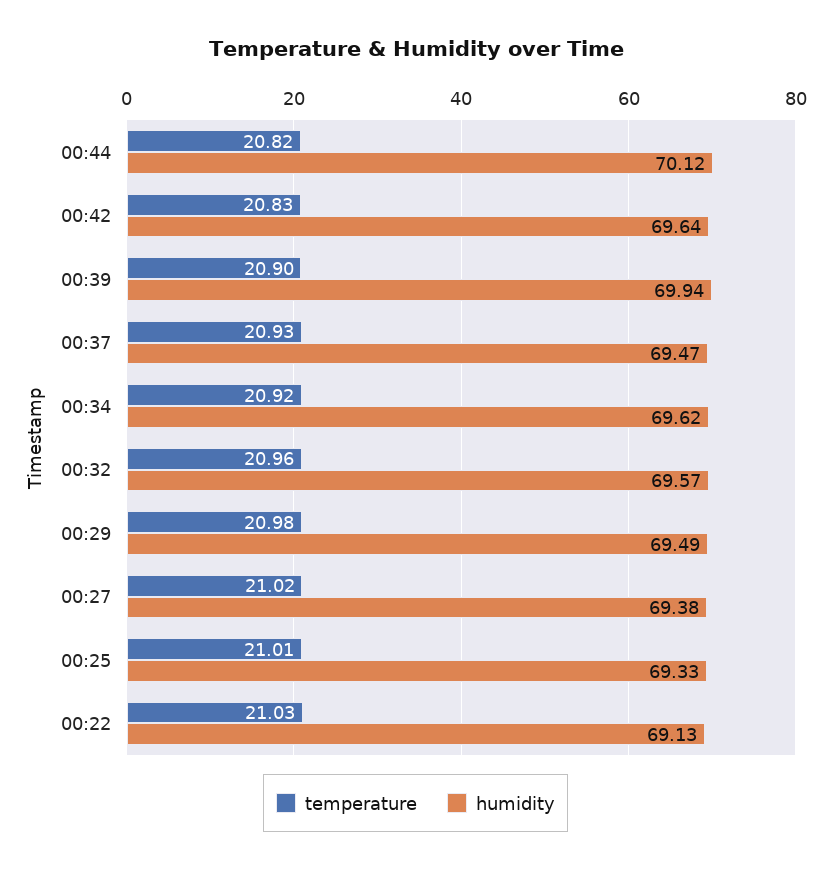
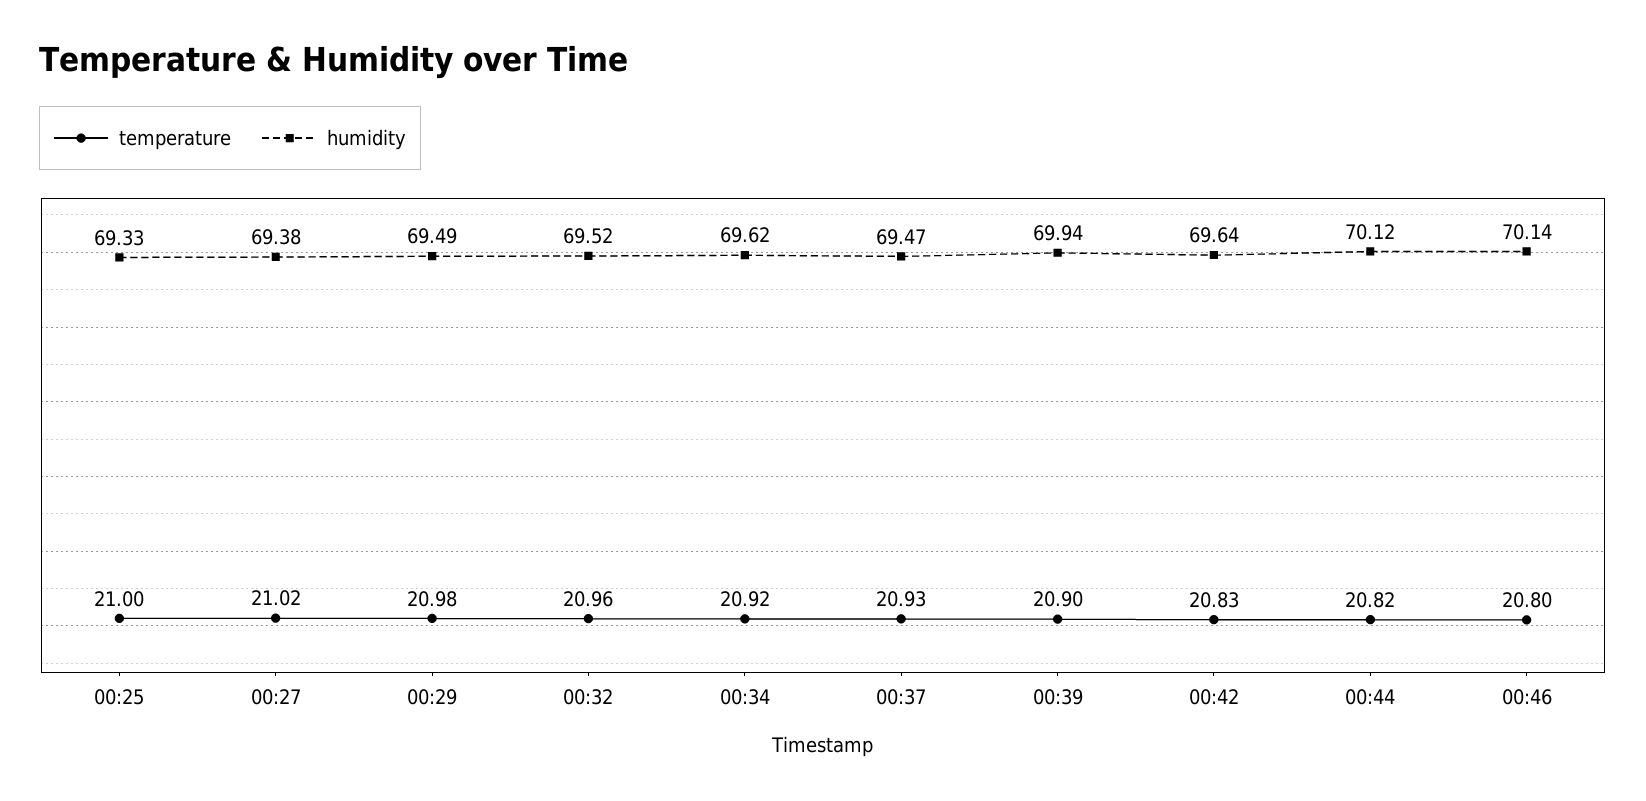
humidity, 00:32: 69.57 -> 69.52
temperature, 00:25: 21.01 -> 21
temperature, 00:22: 21.03 -> none
humidity, 00:22: 69.13 -> none
temperature, 00:46: none -> 20.8
humidity, 00:46: none -> 70.14

